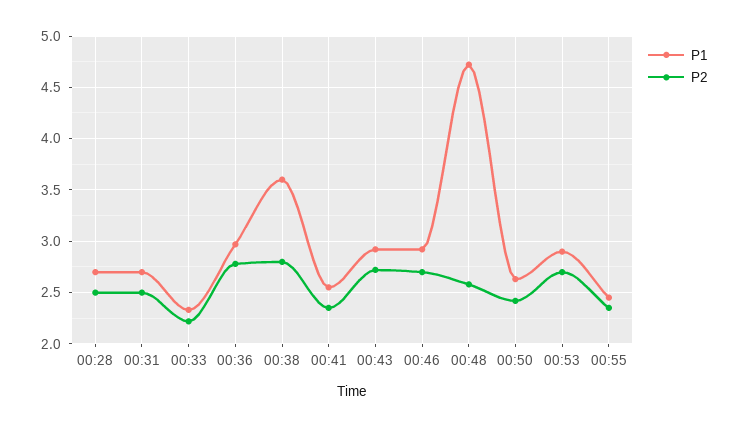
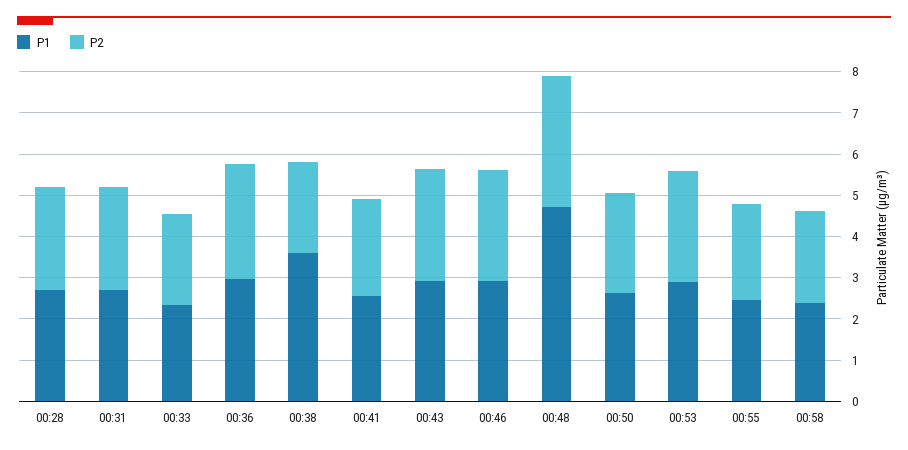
P2, 00:38: 2.8 -> 2.2
P2, 00:48: 2.6 -> 3.2
P1, 00:58: none -> 2.4
P2, 00:58: none -> 2.2

